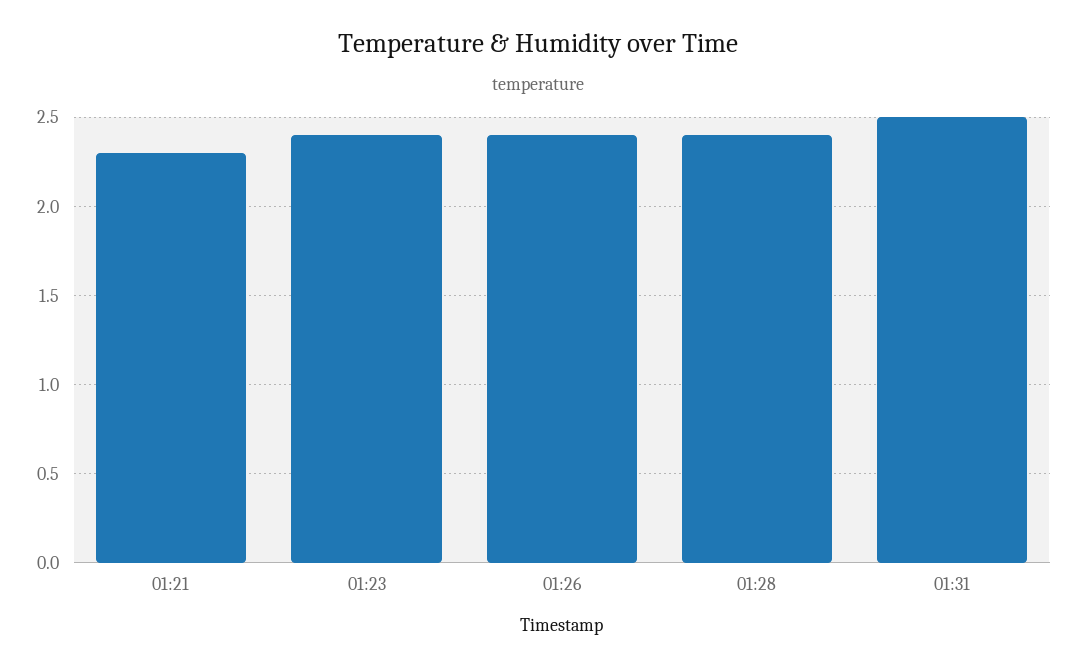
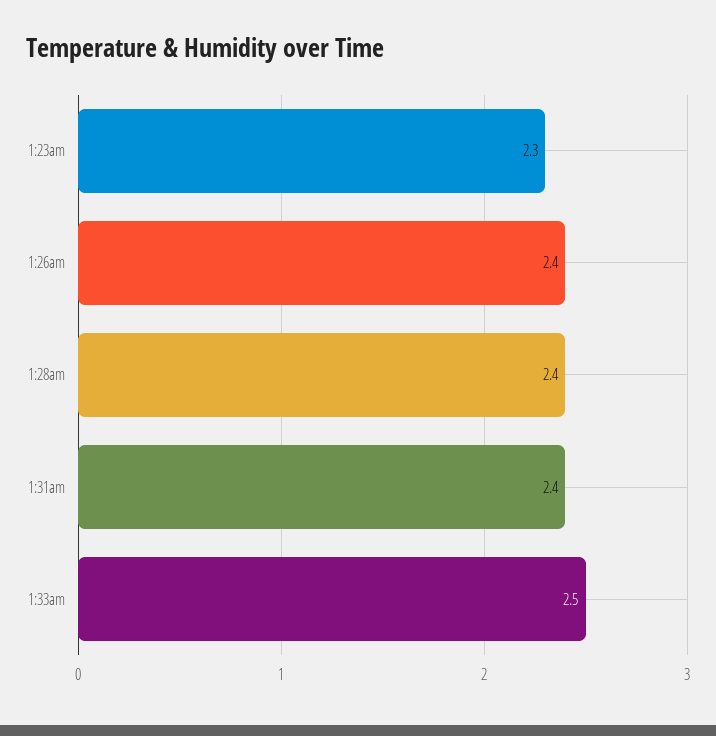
01:21: 2.3 -> none
01:23: 2.4 -> 2.3
01:31: 2.5 -> 2.4
1:33am: none -> 2.5

